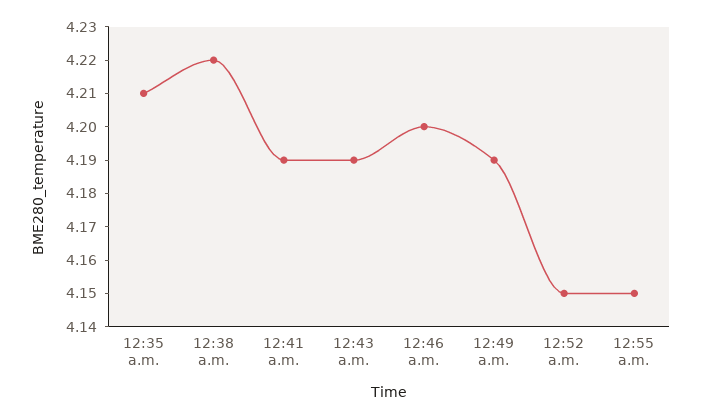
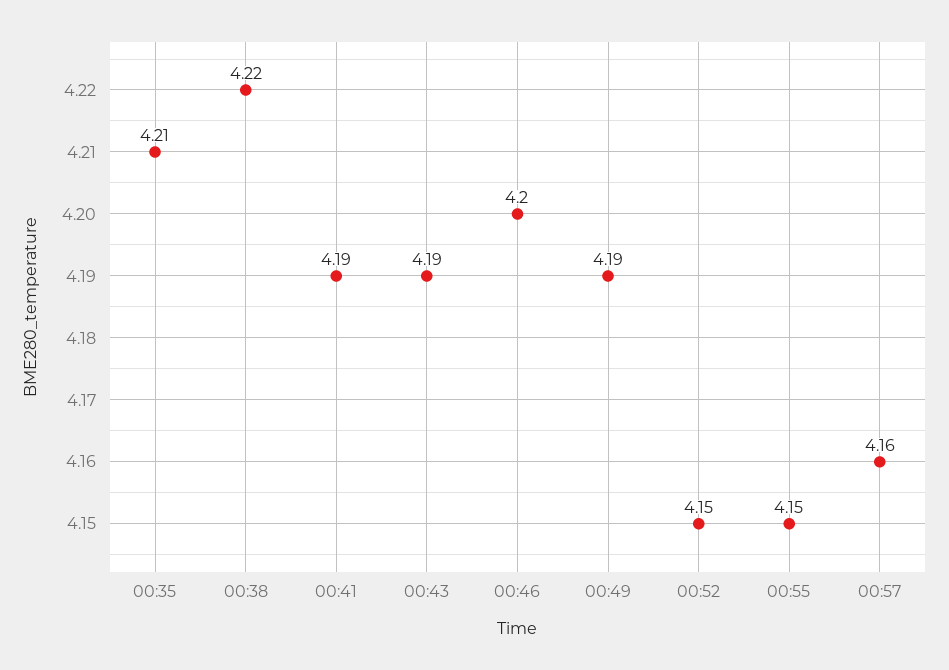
00:57: none -> 4.16

